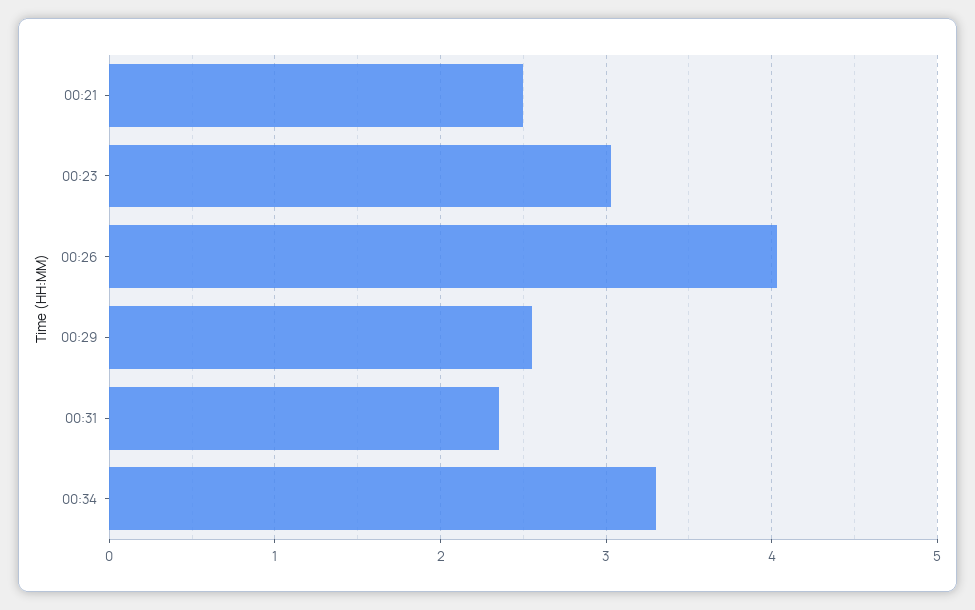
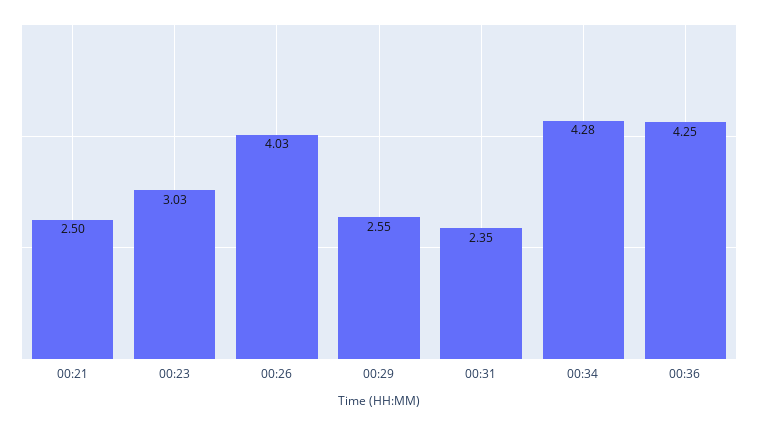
00:34: 3.3 -> 4.28
00:36: none -> 4.25

